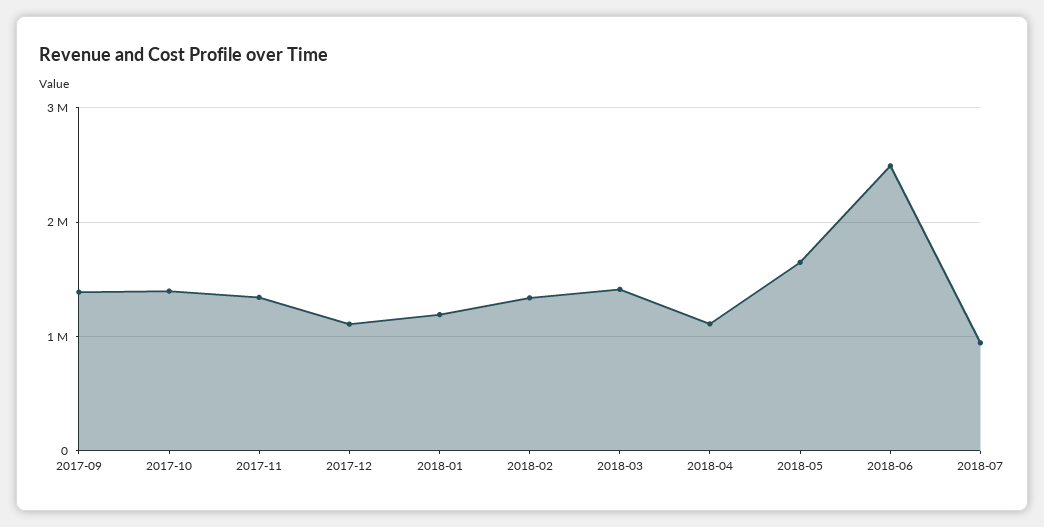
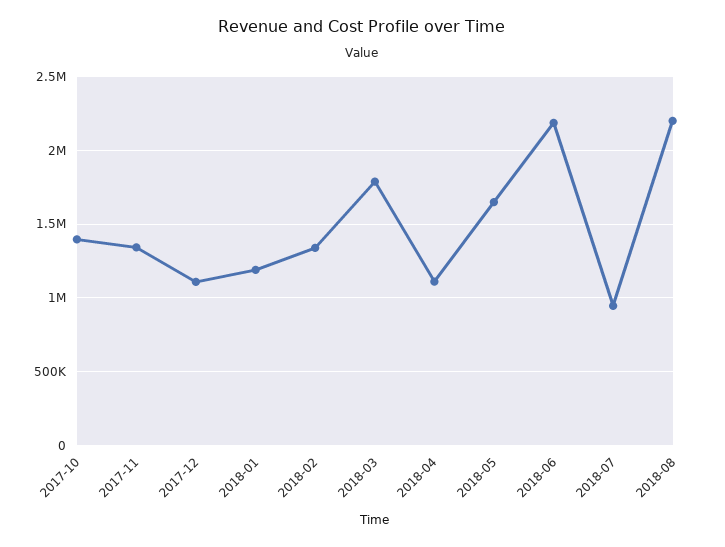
2017-09: 1400000 -> none
2018-03: 1400000 -> 1800000
2018-06: 2500000 -> 2200000
2018-08: none -> 2200000

